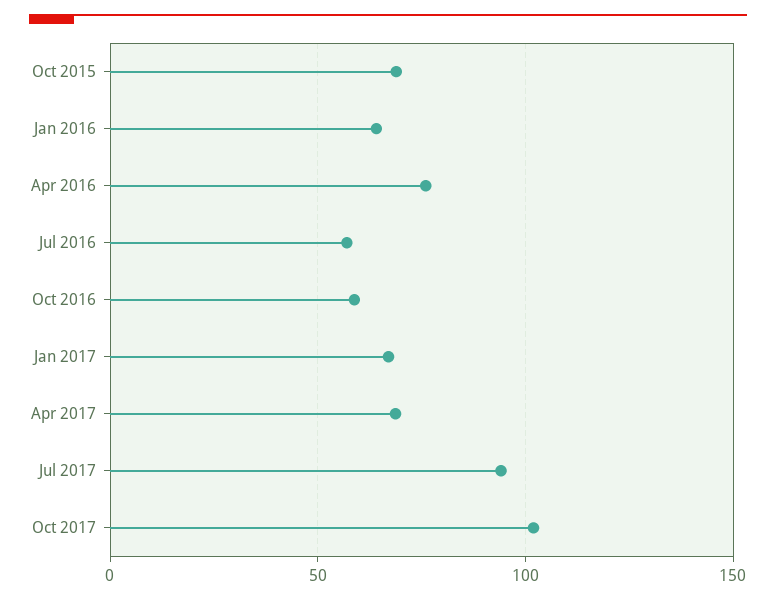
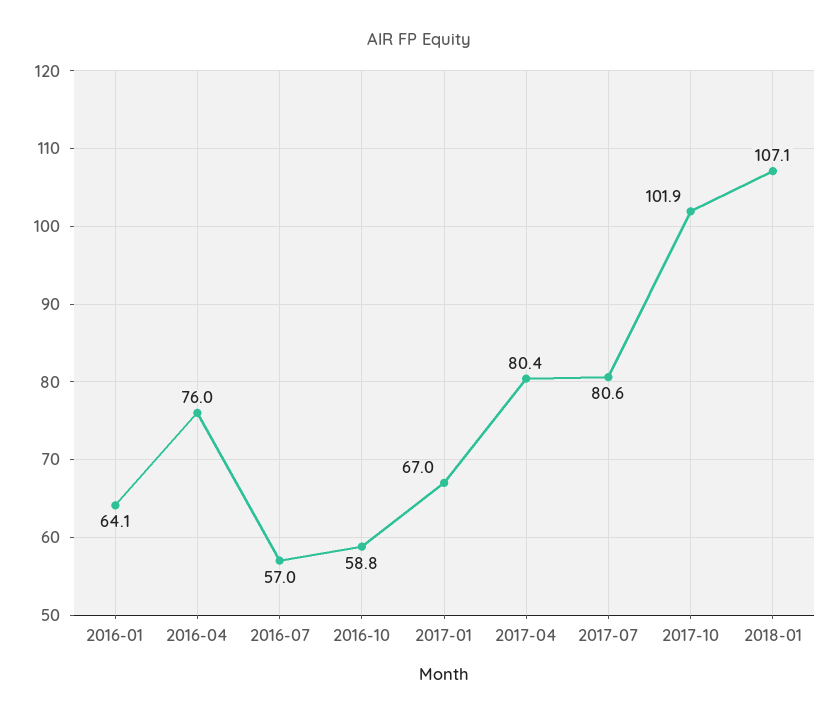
Oct 2015: 70 -> none
Apr 2017: 70 -> 80.4
Jul 2017: 95 -> 80.6
2018-01: none -> 107.1

